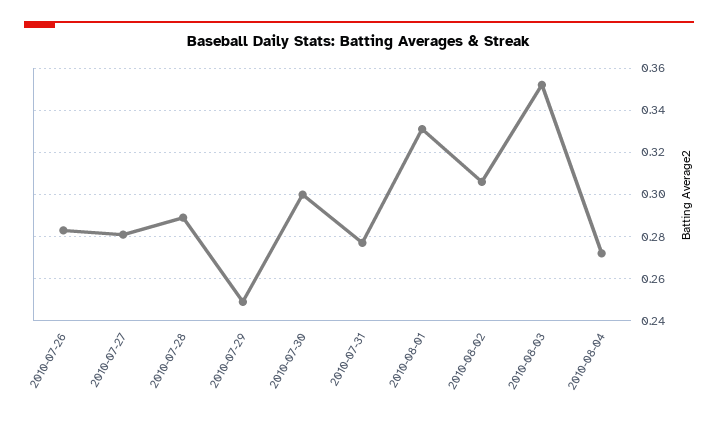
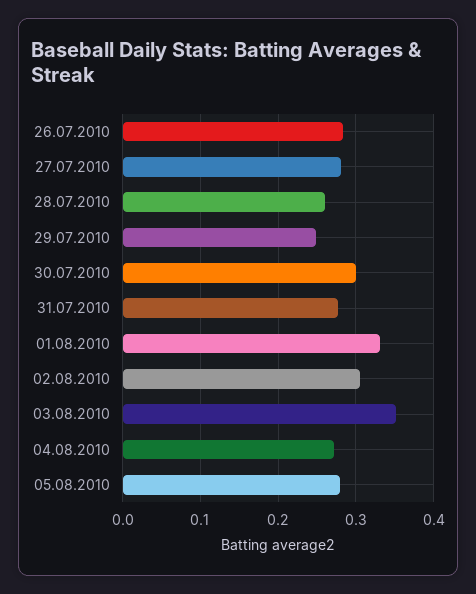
2010-07-28: 0.29 -> 0.26
05.08.2010: none -> 0.28

